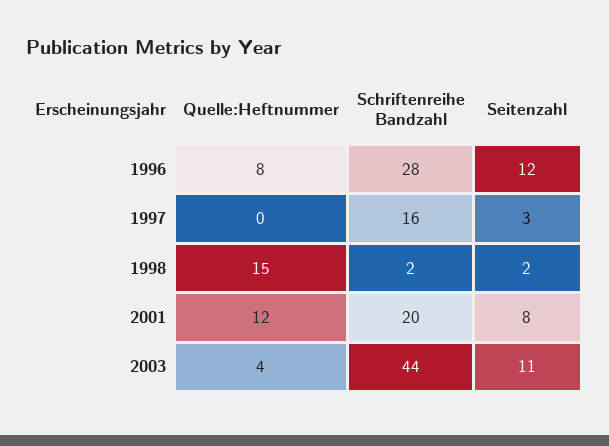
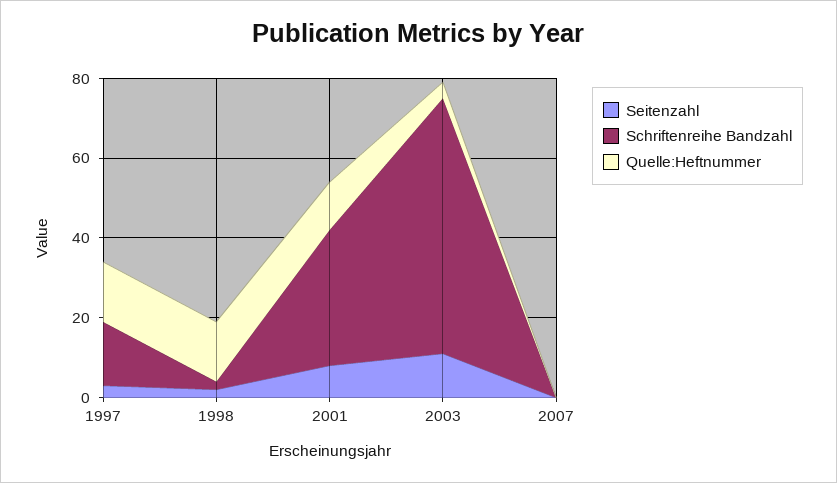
Quelle:Heftnummer, 1996: 8 -> none
Schriftenreihe Bandzahl, 1996: 28 -> none
Seitenzahl, 1996: 12 -> none
Quelle:Heftnummer, 1997: 0 -> 15
Schriftenreihe Bandzahl, 2001: 20 -> 35
Schriftenreihe Bandzahl, 2003: 44 -> 65
Seitenzahl, 2007: none -> 0
Schriftenreihe Bandzahl, 2007: none -> 0
Quelle:Heftnummer, 2007: none -> 0

